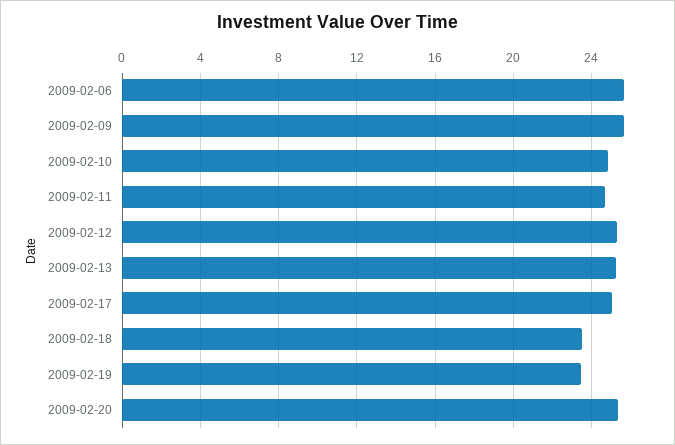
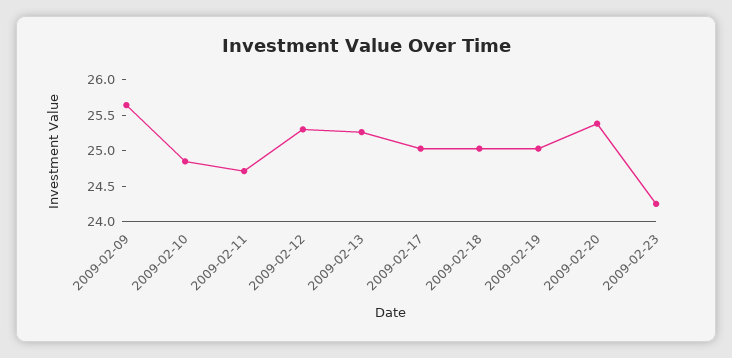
2009-02-06: 25.5 -> none
2009-02-18: 23.5 -> 25
2009-02-19: 23.5 -> 25
2009-02-23: none -> 24.25

